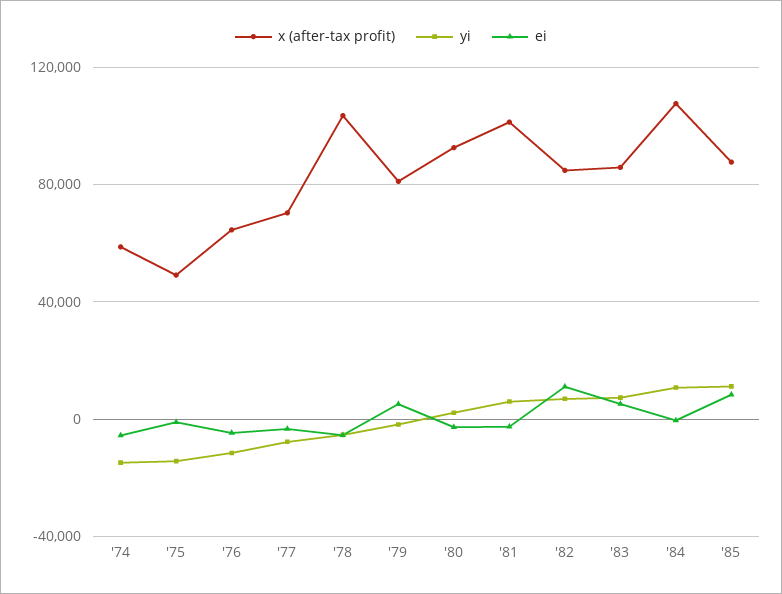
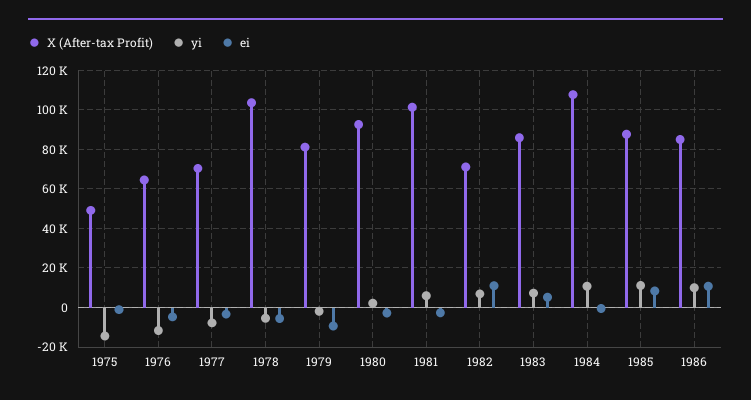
x (after-tax profit), '74: 60000 -> none
yi, '74: -15000 -> none
ei, '74: -5000 -> none
ei, '79: 5000 -> -10000
x (after-tax profit), '82: 85000 -> 70000
x (after-tax profit), 1986: none -> 85000
yi, 1986: none -> 10000
ei, 1986: none -> 10000

